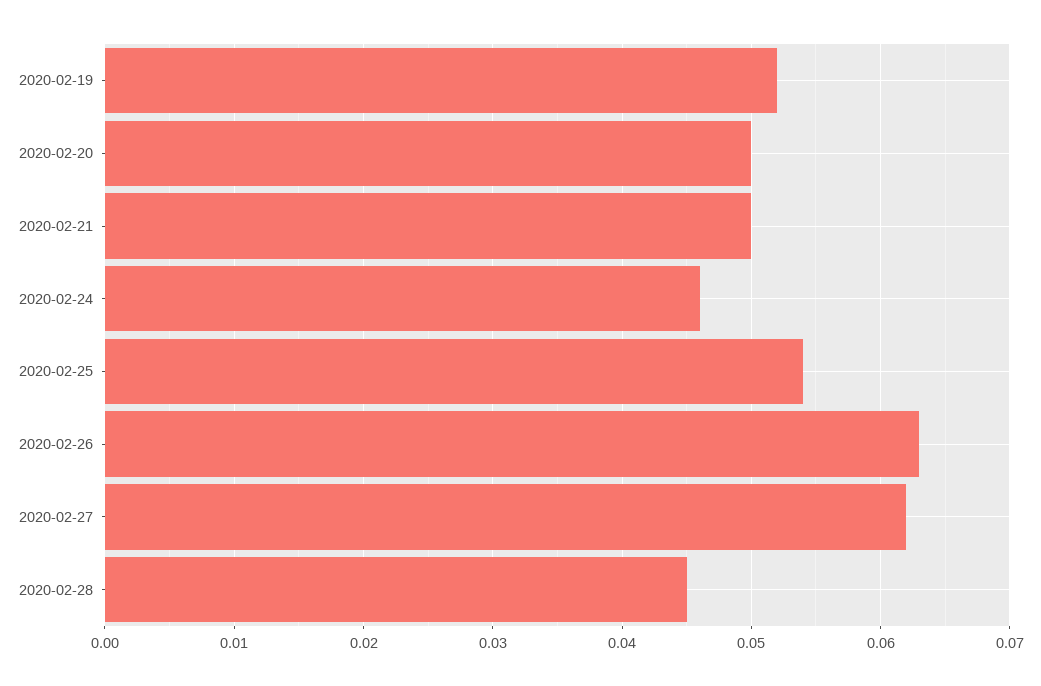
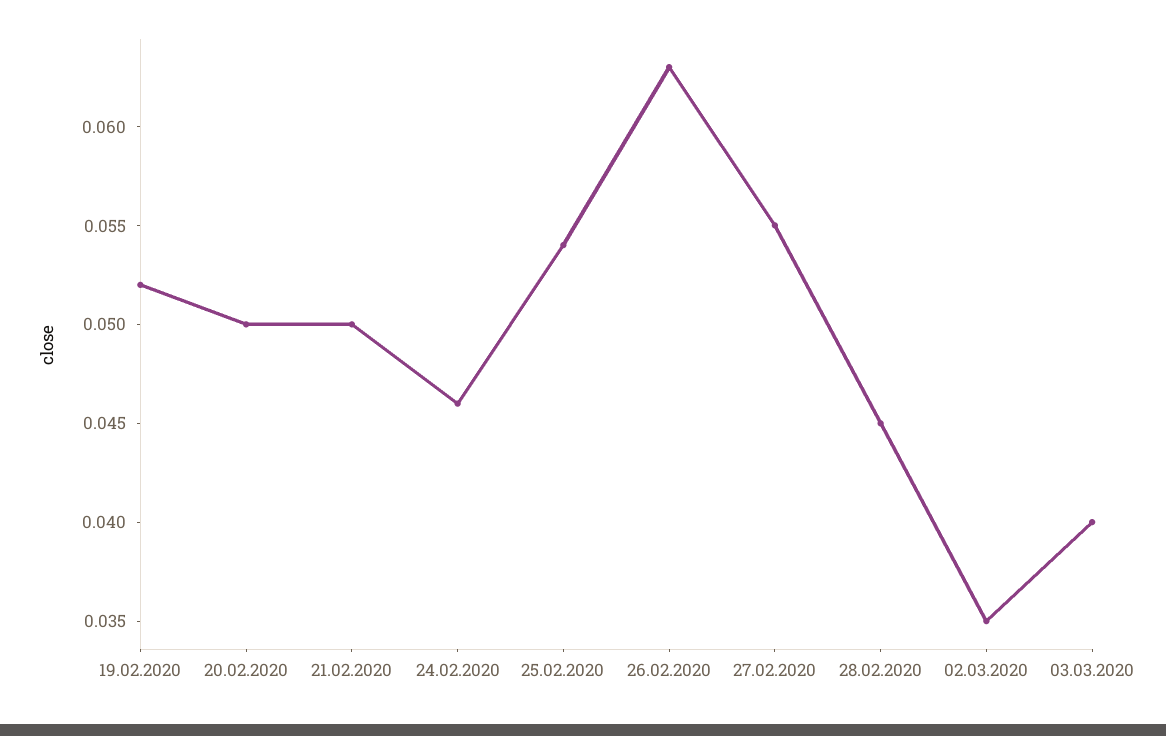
2020-02-27: 0.062 -> 0.055
02.03.2020: none -> 0.035
03.03.2020: none -> 0.04

